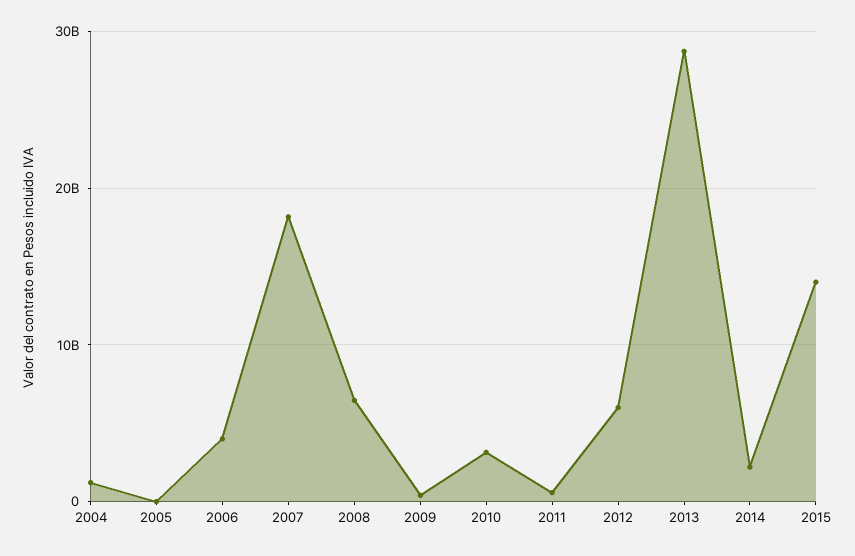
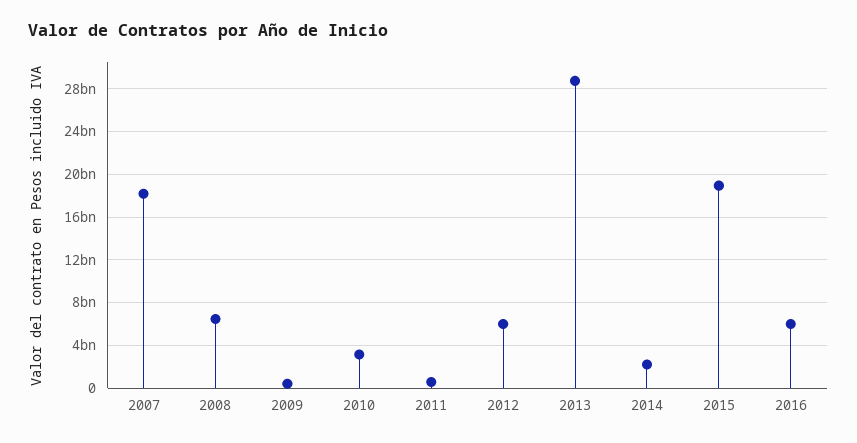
2004: 1000000000 -> none
2005: 0 -> none
2006: 4000000000 -> none
2015: 14000000000 -> 19000000000
2016: none -> 6000000000

